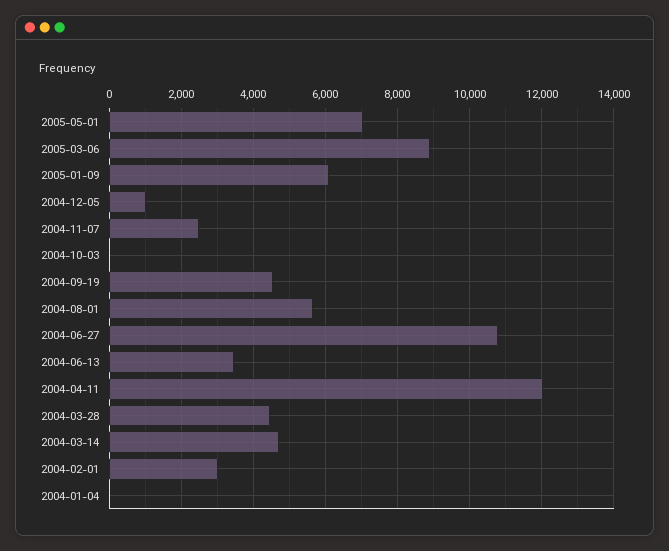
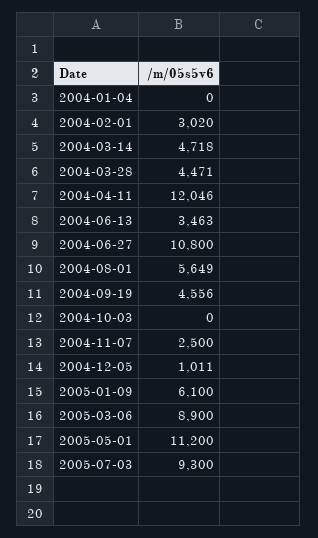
2005-05-01: 7000 -> 11200
2005-07-03: none -> 9300

